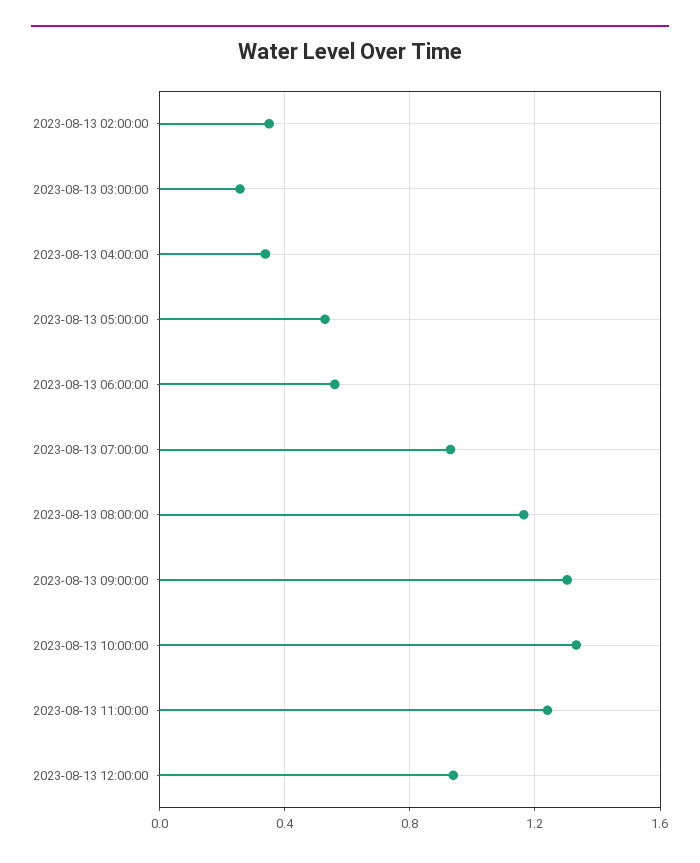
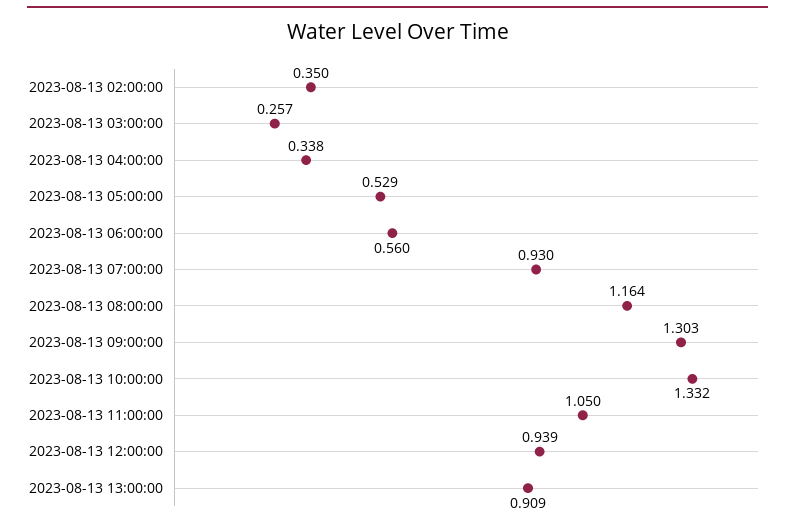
2023-08-13 11:00:00: 1.25 -> 1.05
2023-08-13 13:00:00: none -> 0.909

